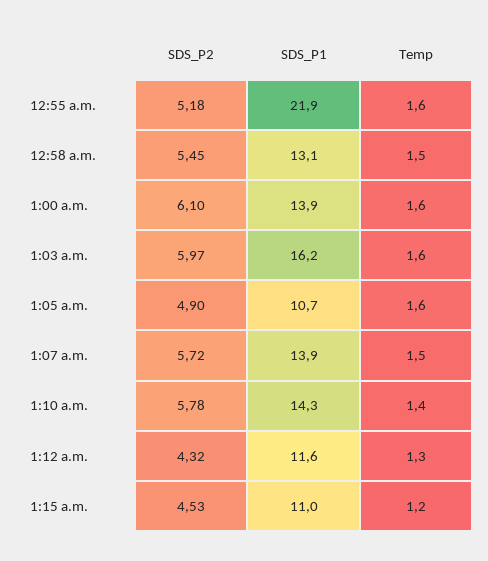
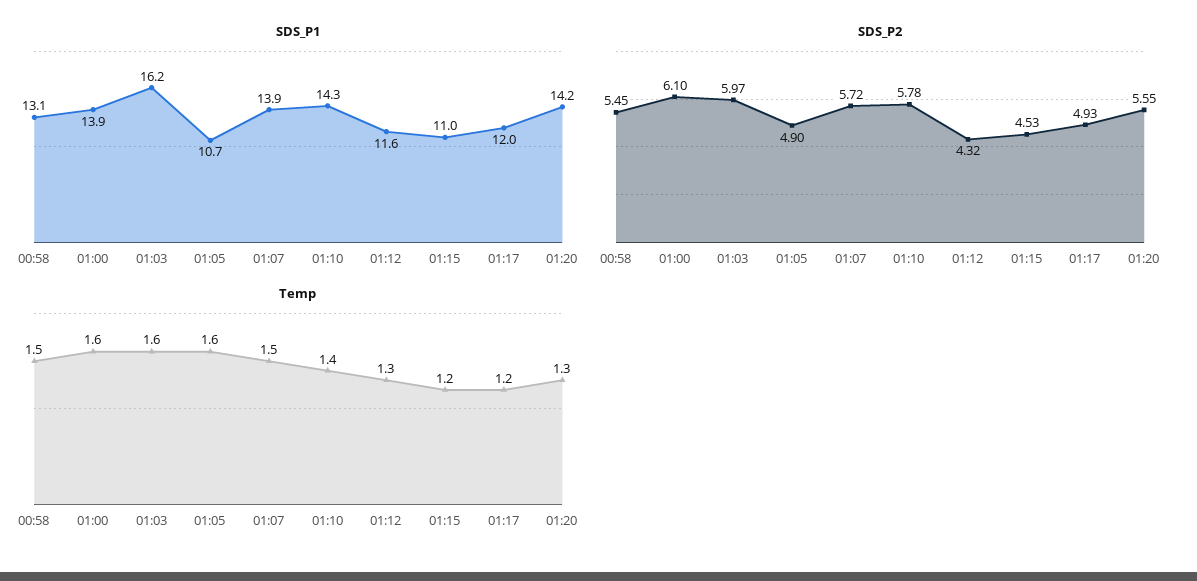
SDS_P2, 12:55 a.m.: 5.18 -> none
SDS_P1, 12:55 a.m.: 21.9 -> none
Temp, 12:55 a.m.: 1.6 -> none
SDS_P1, 01:17: none -> 12
SDS_P1, 01:20: none -> 14.2
SDS_P2, 01:17: none -> 4.93
SDS_P2, 01:20: none -> 5.55
Temp, 01:17: none -> 1.2
Temp, 01:20: none -> 1.3

